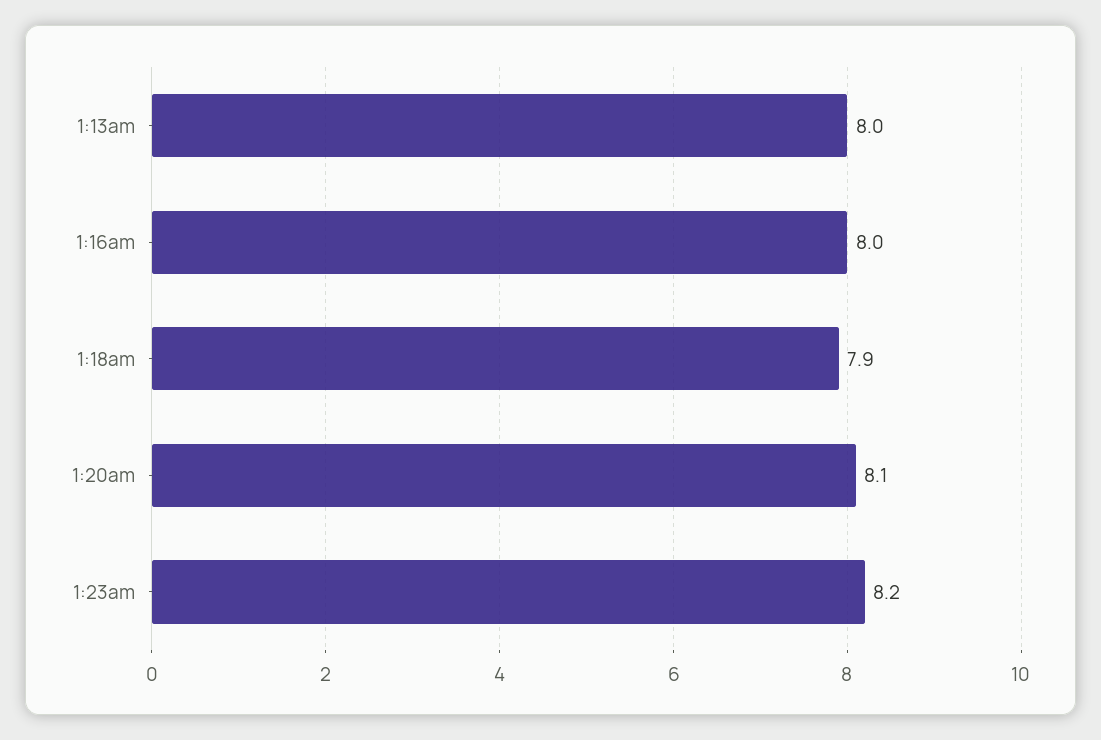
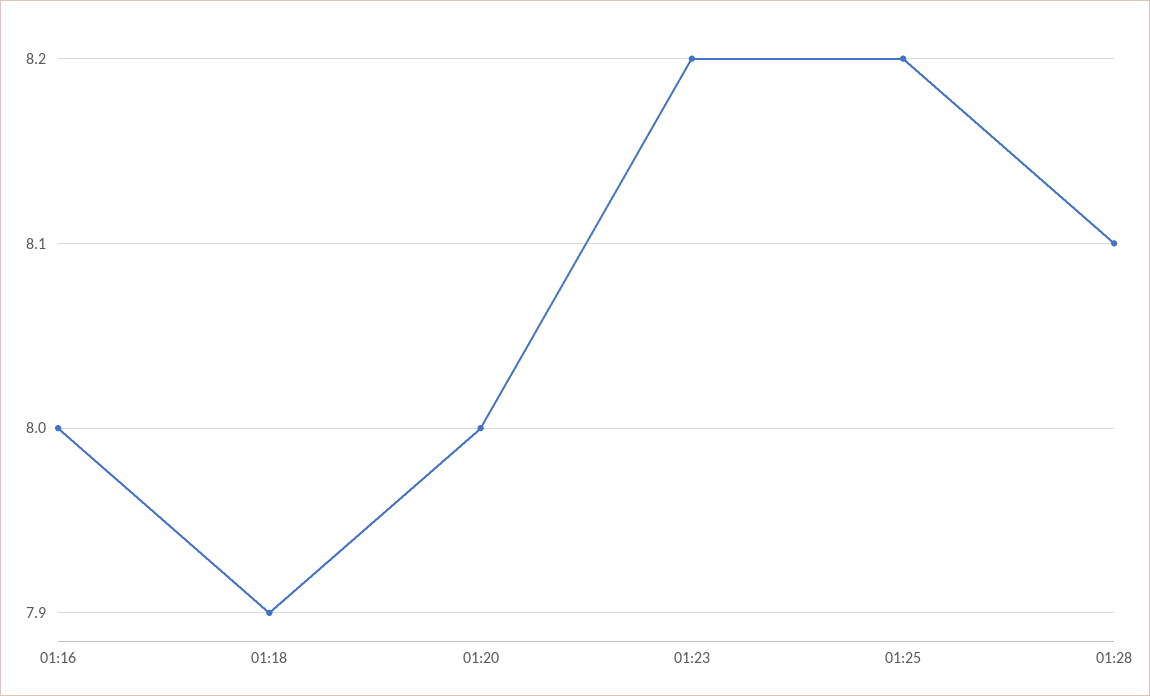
1:13am: 8 -> none
1:20am: 8.1 -> 8
01:25: none -> 8.2
01:28: none -> 8.1

